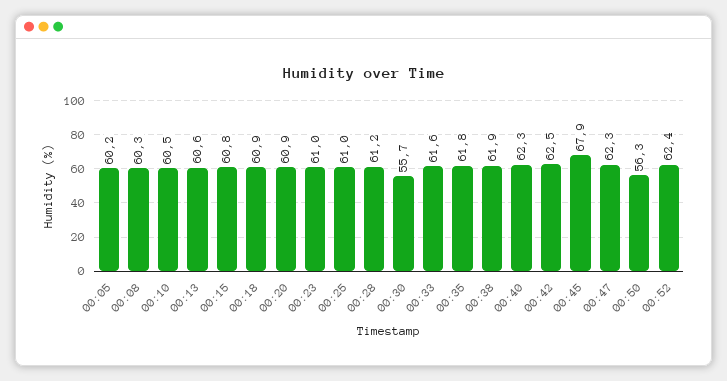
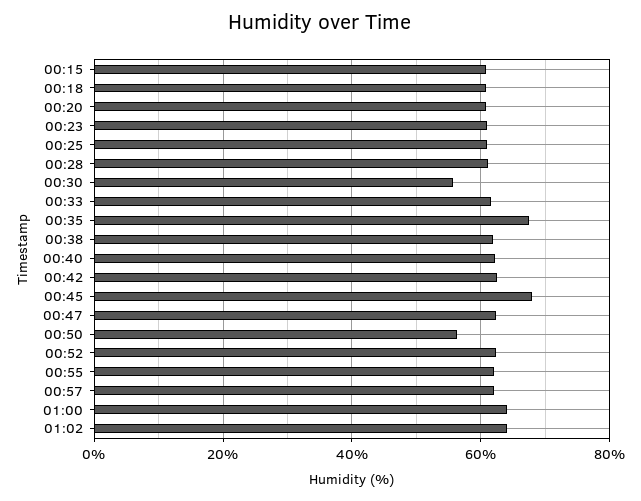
00:05: 60.2 -> none
00:08: 60.3 -> none
00:10: 60.5 -> none
00:13: 60.6 -> none
00:35: 61.8 -> 68
00:55: none -> 62
00:57: none -> 62
01:00: none -> 64
01:02: none -> 64

